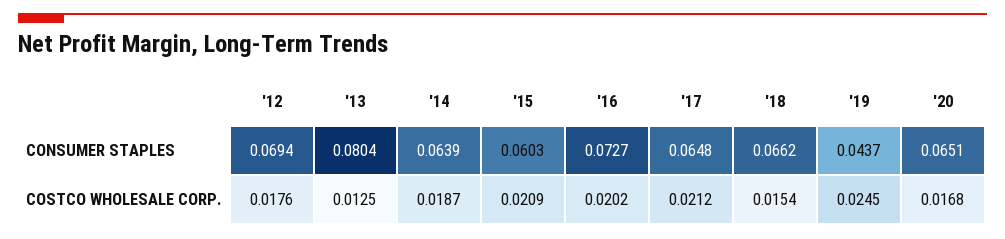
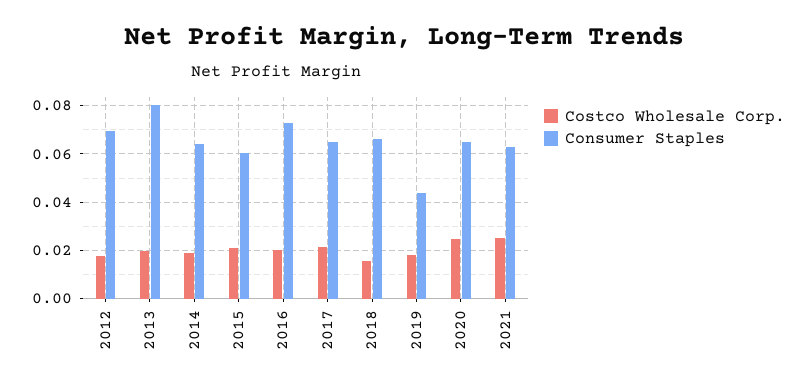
COSTCO WHOLESALE CORP., '13: 0.0125 -> 0.02
COSTCO WHOLESALE CORP., '19: 0.0245 -> 0.0175
COSTCO WHOLESALE CORP., '20: 0.0168 -> 0.025
COSTCO WHOLESALE CORP., 2021: none -> 0.025
CONSUMER STAPLES, 2021: none -> 0.0625

